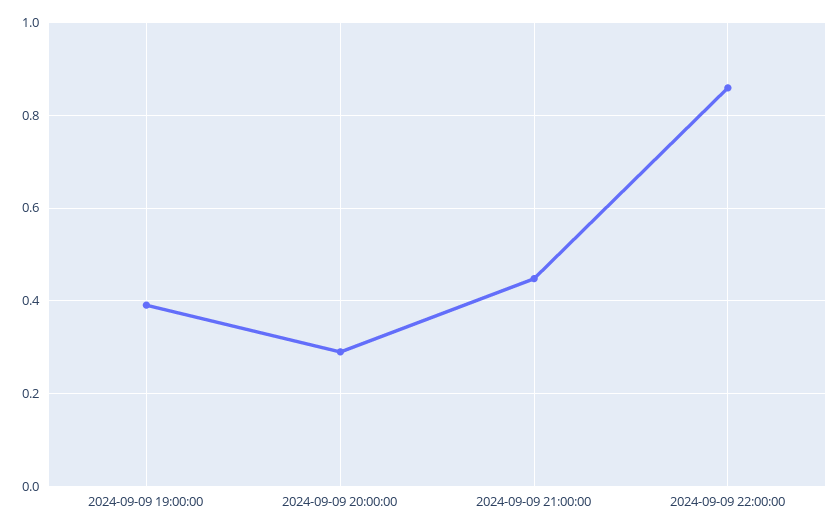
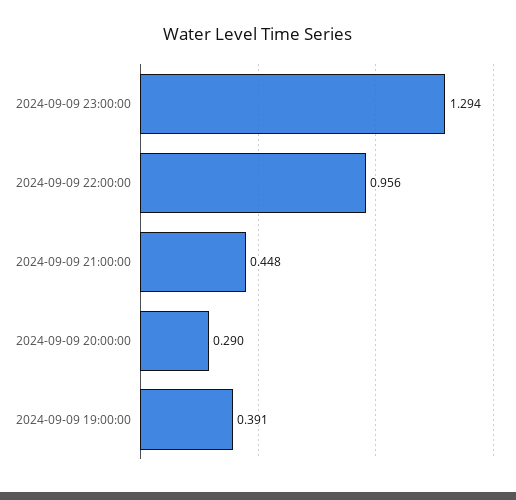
2024-09-09 22:00:00: 0.86 -> 0.956
2024-09-09 23:00:00: none -> 1.294

